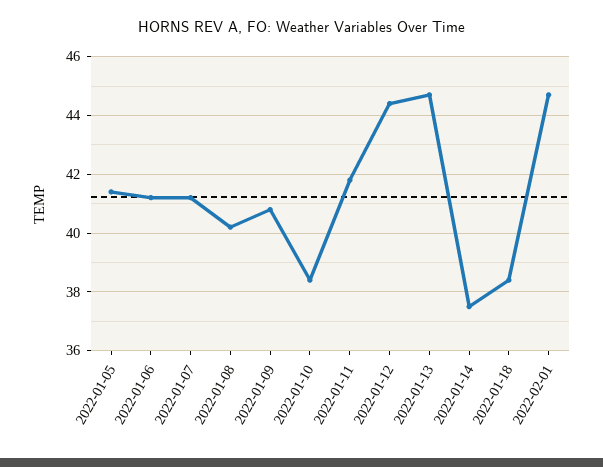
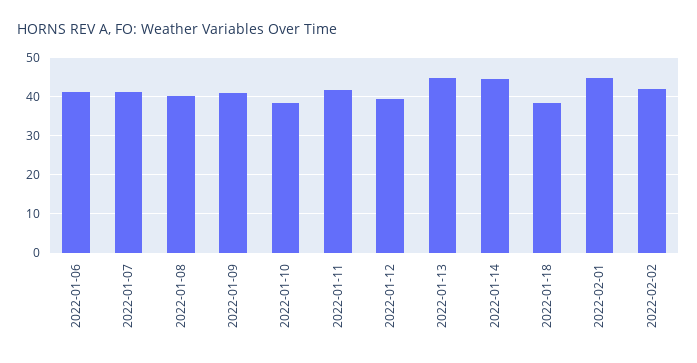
2022-01-05: 41.5 -> none
2022-01-12: 44.5 -> 40
2022-01-14: 37.5 -> 44
2022-02-02: none -> 42

